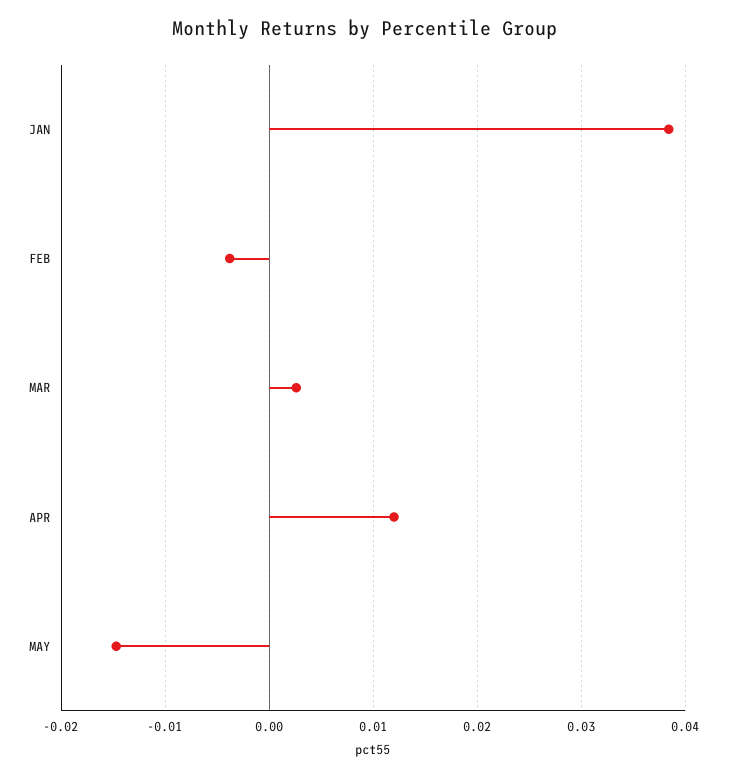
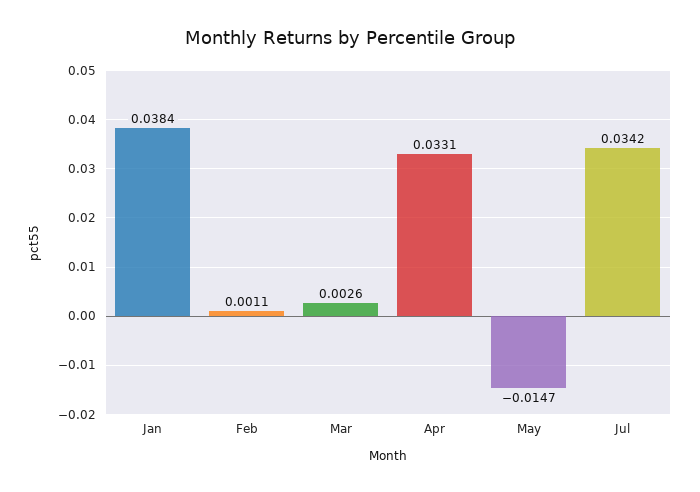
FEB: -0.004 -> 0.0011
APR: 0.012 -> 0.0331
Jul: none -> 0.0342

